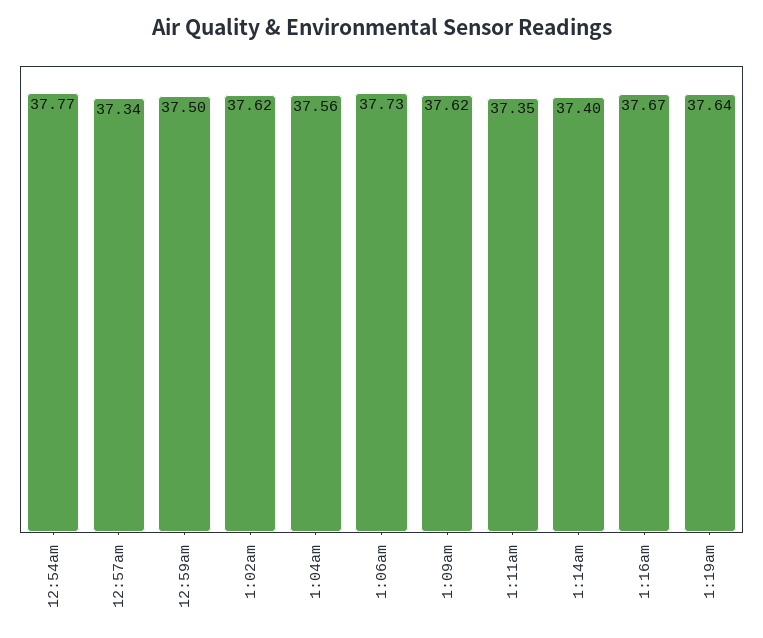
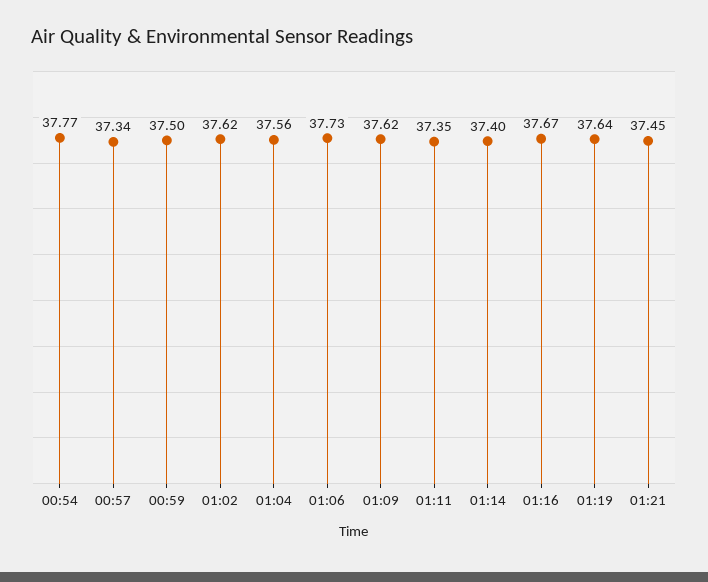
01:21: none -> 37.45

